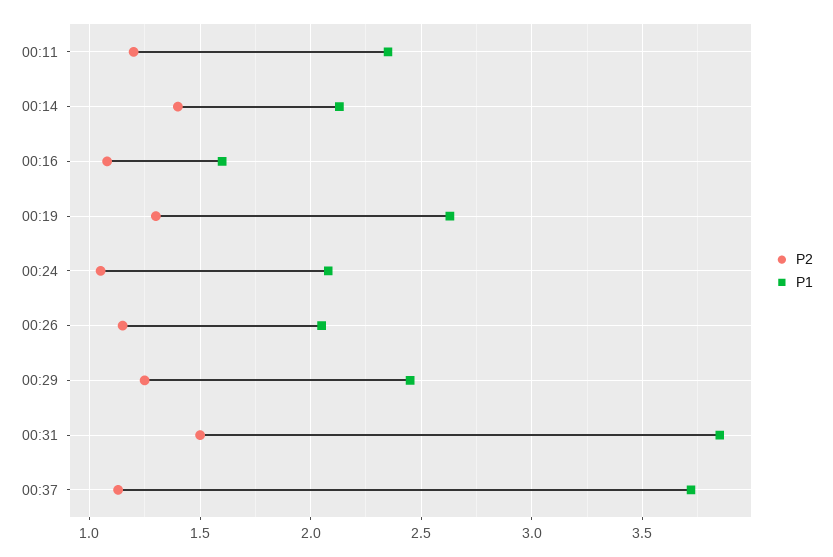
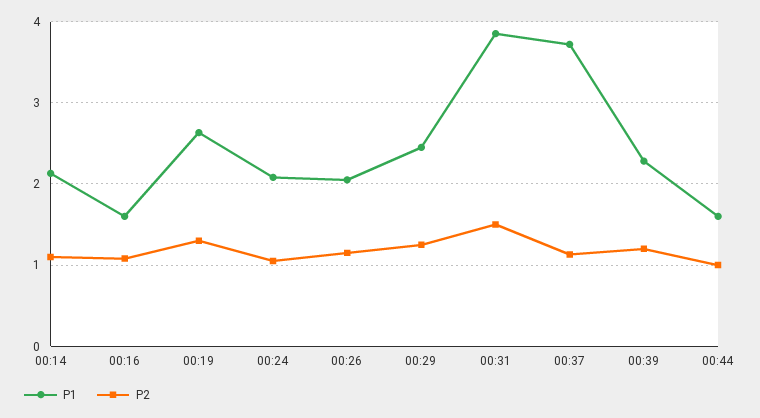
P2, 00:11: 1.2 -> none
P1, 00:11: 2.35 -> none
P2, 00:14: 1.4 -> 1.1
P1, 00:39: none -> 2.3
P2, 00:39: none -> 1.2
P1, 00:44: none -> 1.6
P2, 00:44: none -> 1

